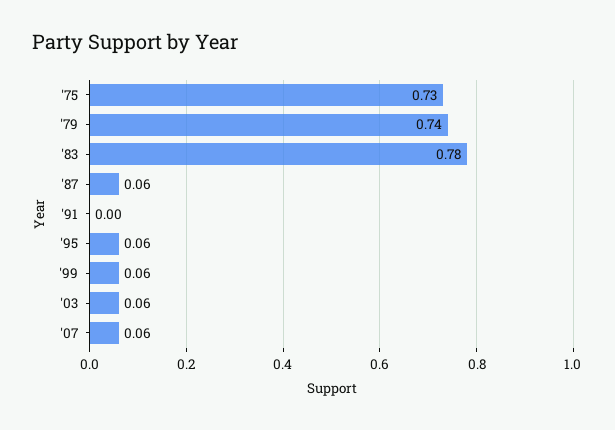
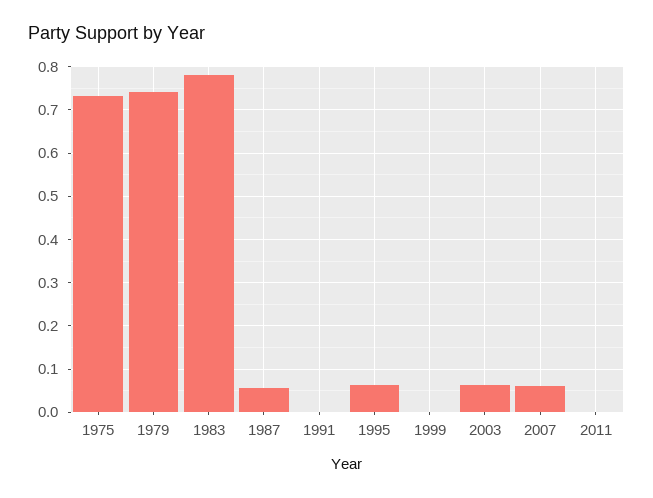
'99: 0.06 -> 0
2011: none -> 0

